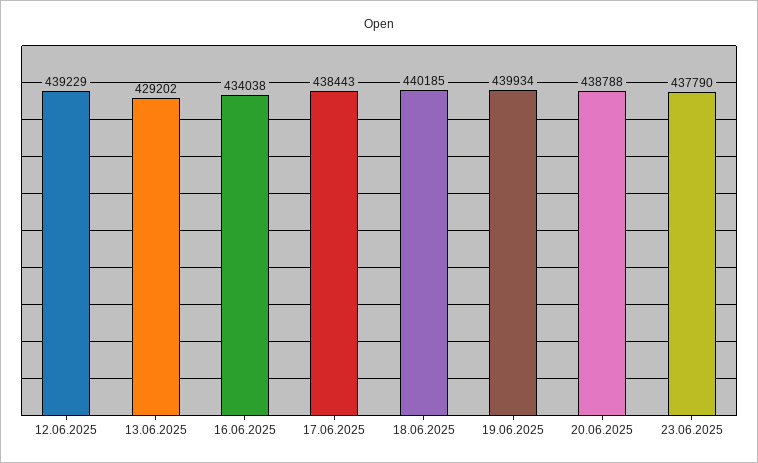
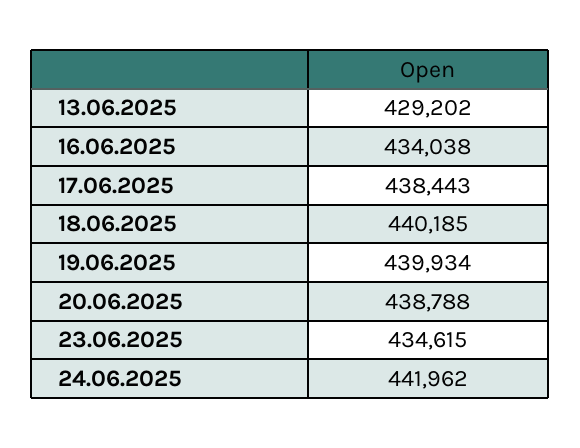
12.06.2025: 439229 -> none
23.06.2025: 437790 -> 434615
24.06.2025: none -> 441962

